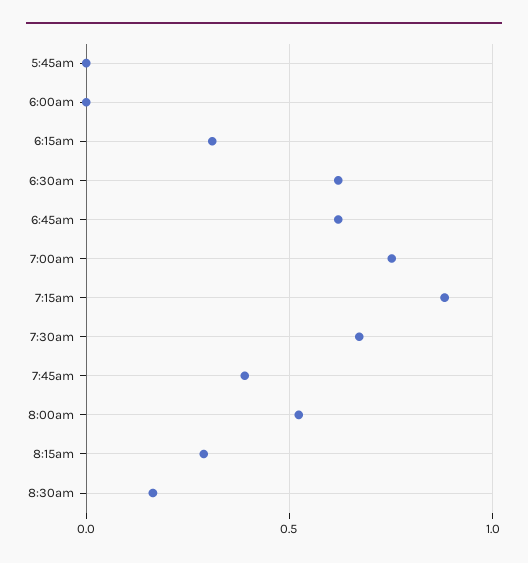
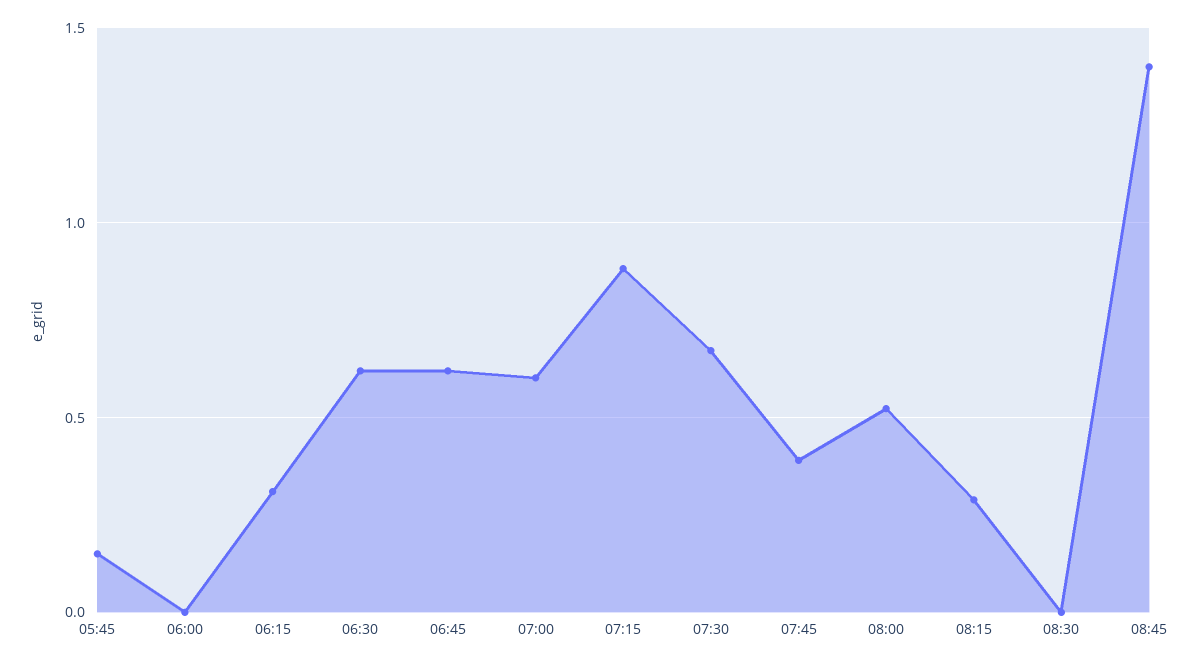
5:45am: 0 -> 0.15
7:00am: 0.75 -> 0.6
8:30am: 0.15 -> 0
08:45: none -> 1.4

